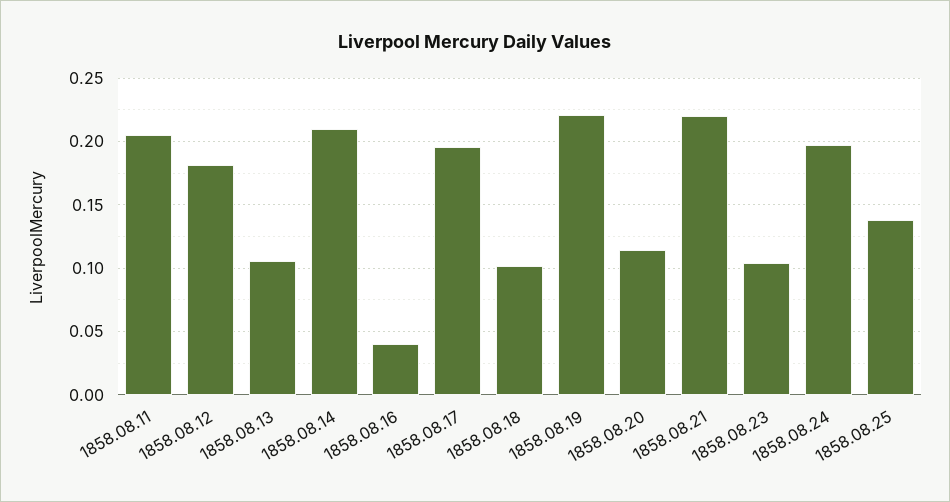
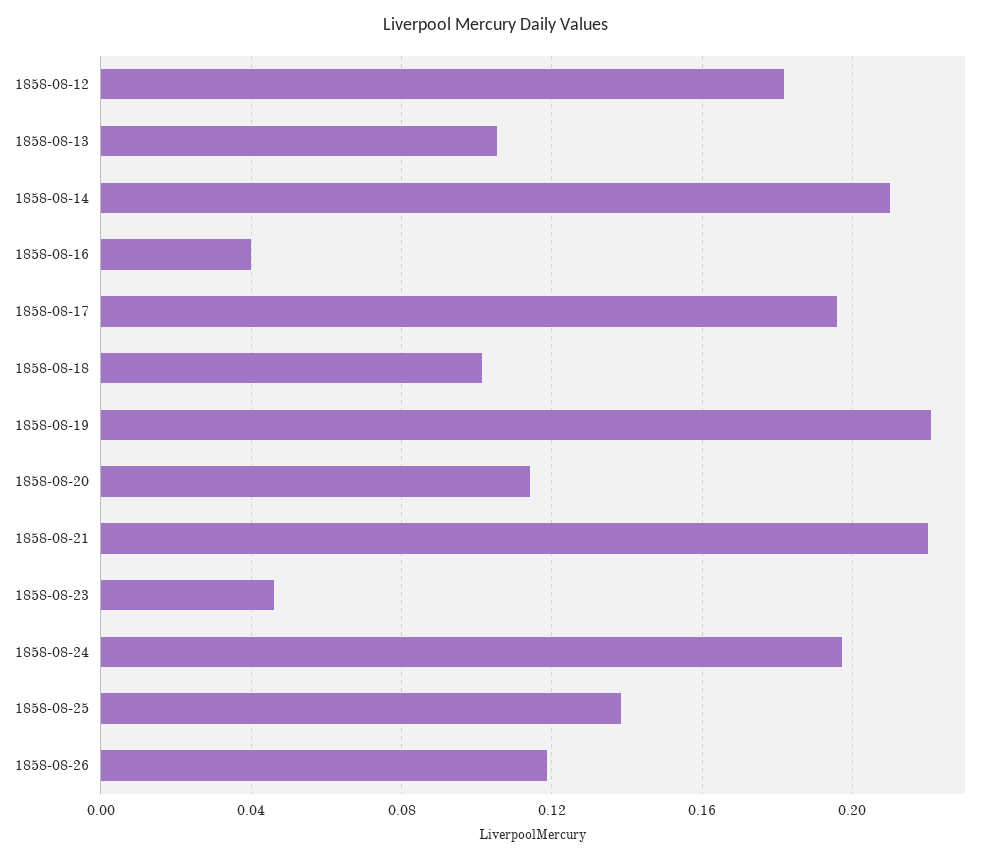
1858.08.11: 0.205 -> none
1858.08.23: 0.105 -> 0.045
1858-08-26: none -> 0.12

